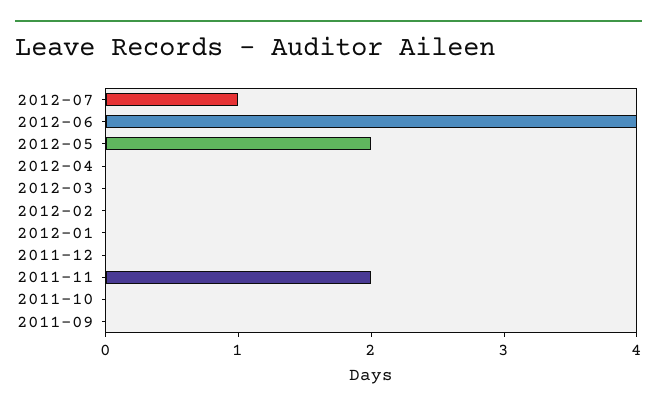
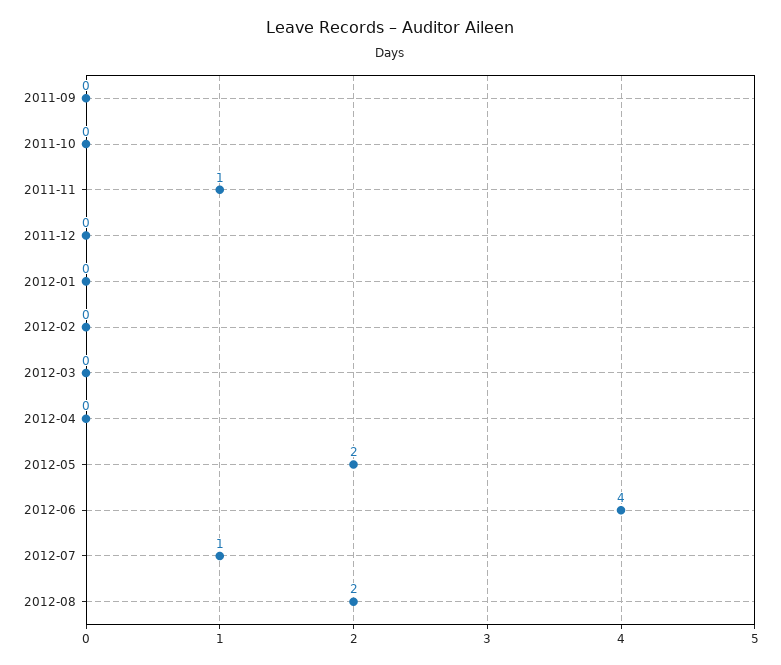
2011-11: 2 -> 1
2012-08: none -> 2

